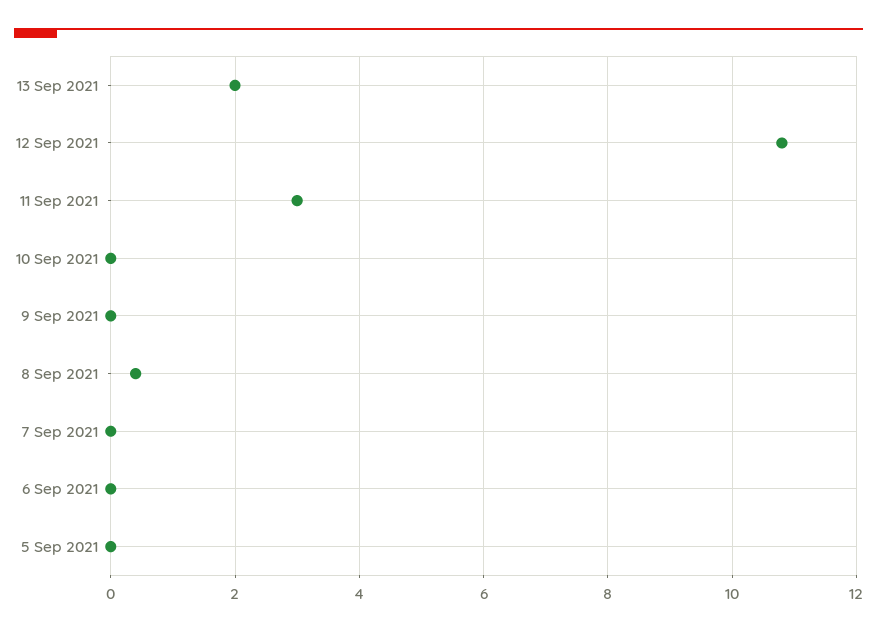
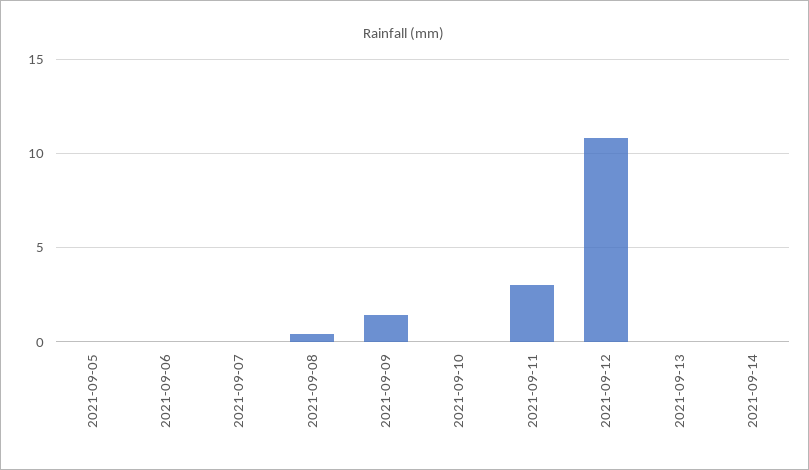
13 Sep 2021: 2 -> 0
9 Sep 2021: 0 -> 1.5
2021-09-14: none -> 0

